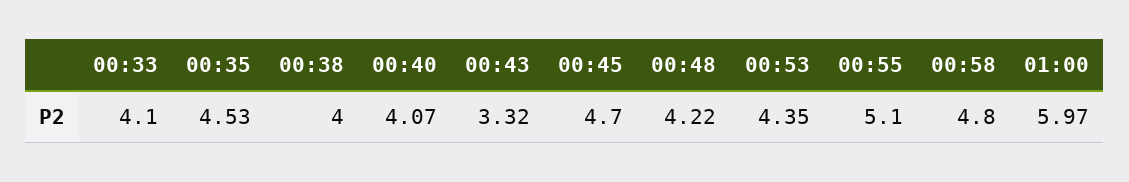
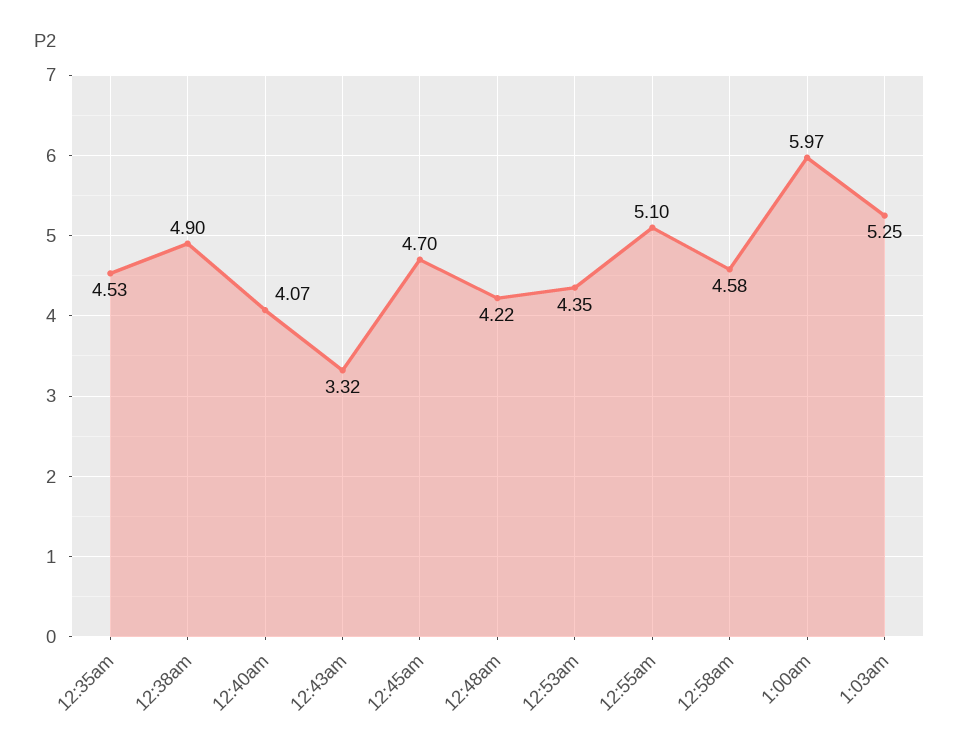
00:33: 4.1 -> none
00:38: 4 -> 4.9
00:58: 4.8 -> 4.58
1:03am: none -> 5.25

